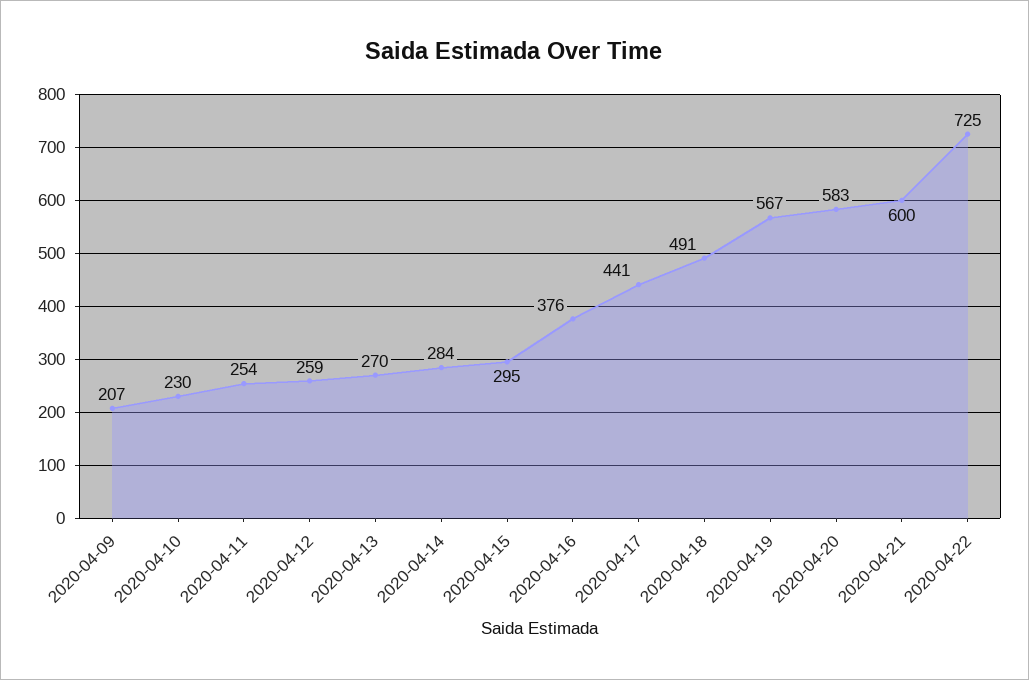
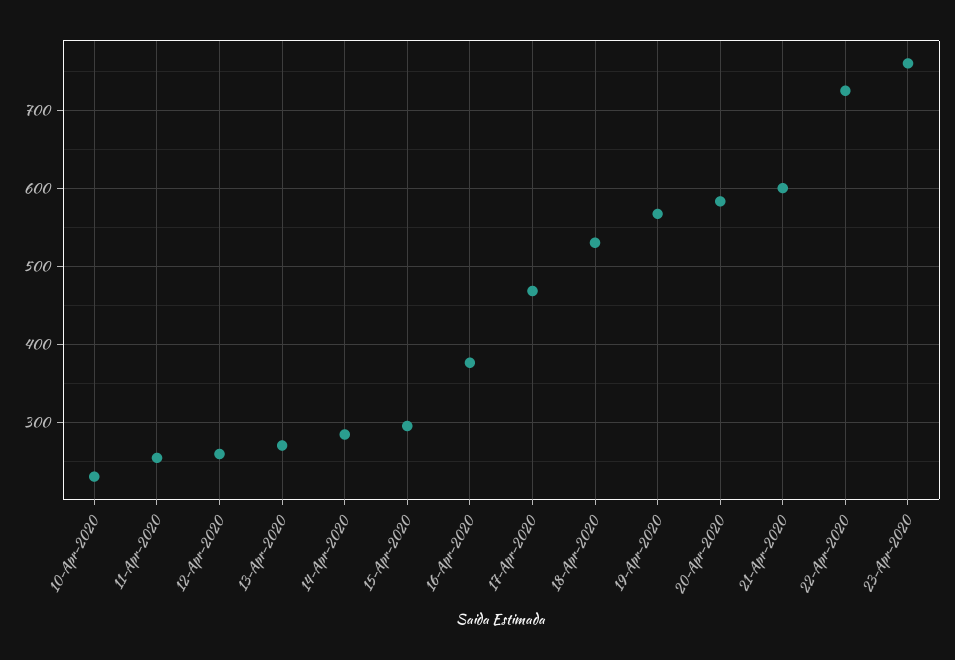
2020-04-09: 207 -> none
2020-04-17: 441 -> 470
2020-04-18: 491 -> 530
23-Apr-2020: none -> 760

